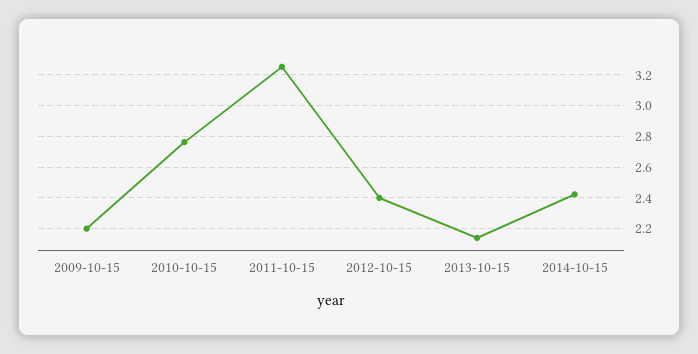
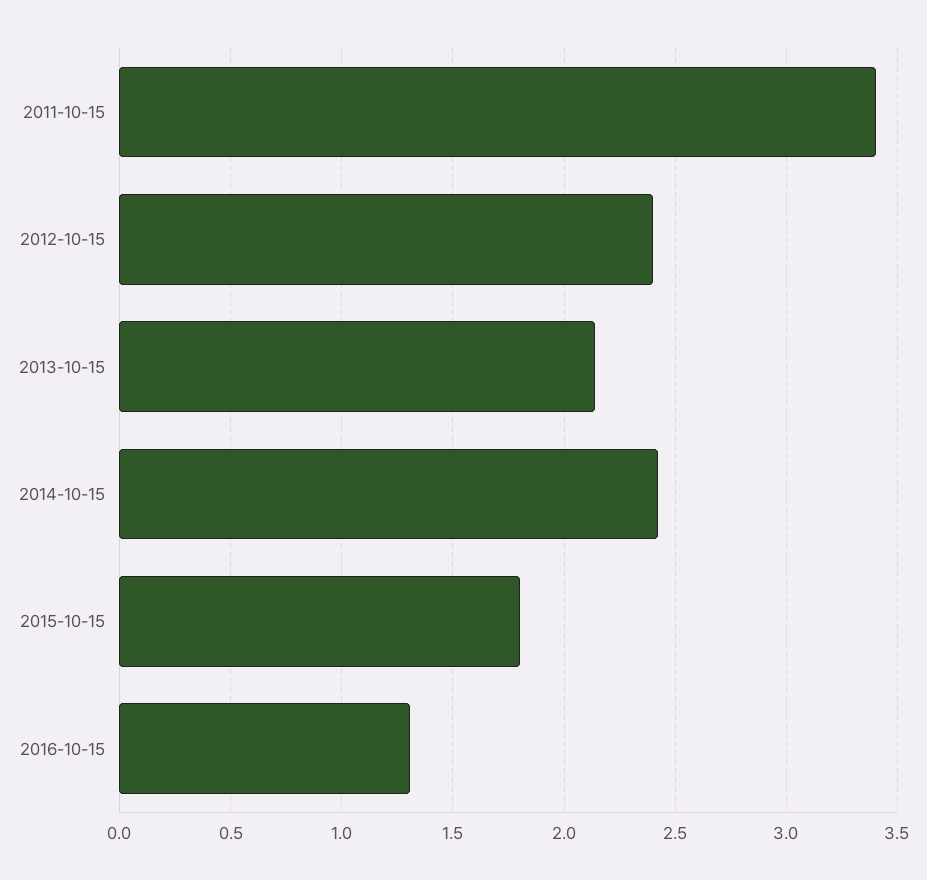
2009-10-15: 2.2 -> none
2010-10-15: 2.75 -> none
2011-10-15: 3.25 -> 3.4
2015-10-15: none -> 1.8
2016-10-15: none -> 1.3

